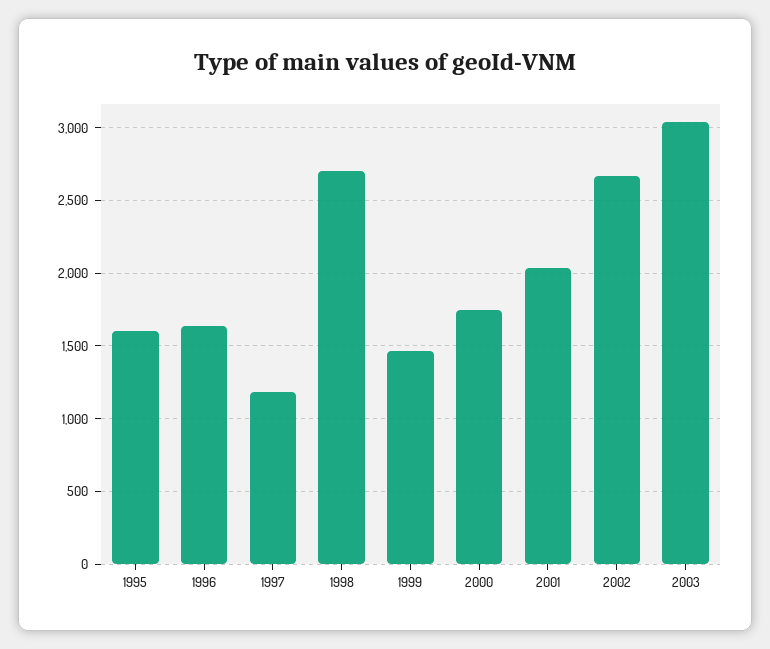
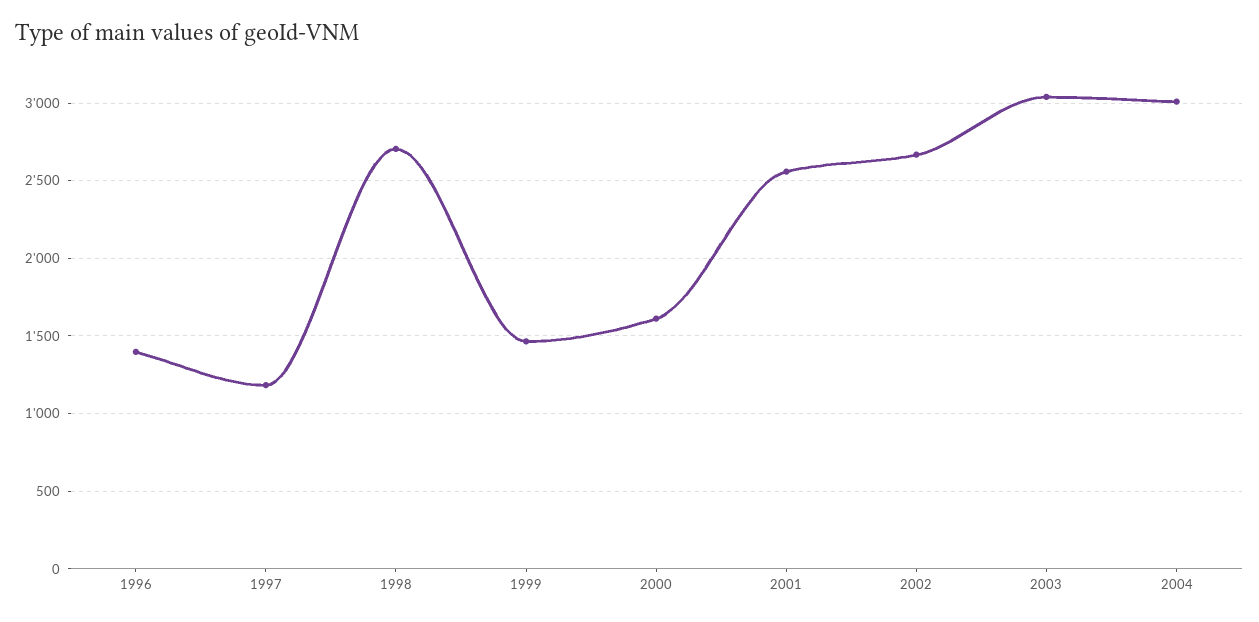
1995: 1600 -> none
1996: 1650 -> 1400
2000: 1750 -> 1600
2001: 2050 -> 2550
2004: none -> 3000

